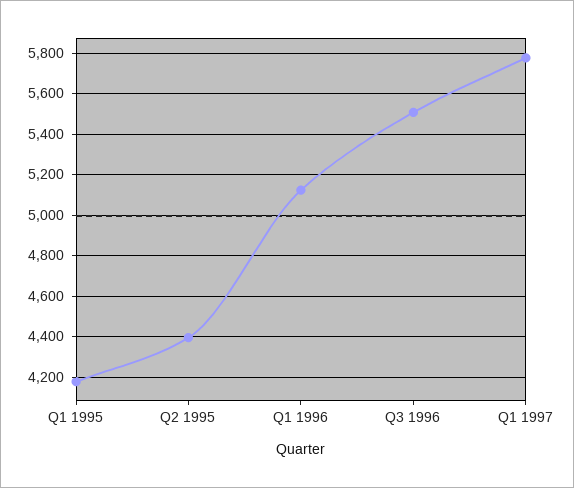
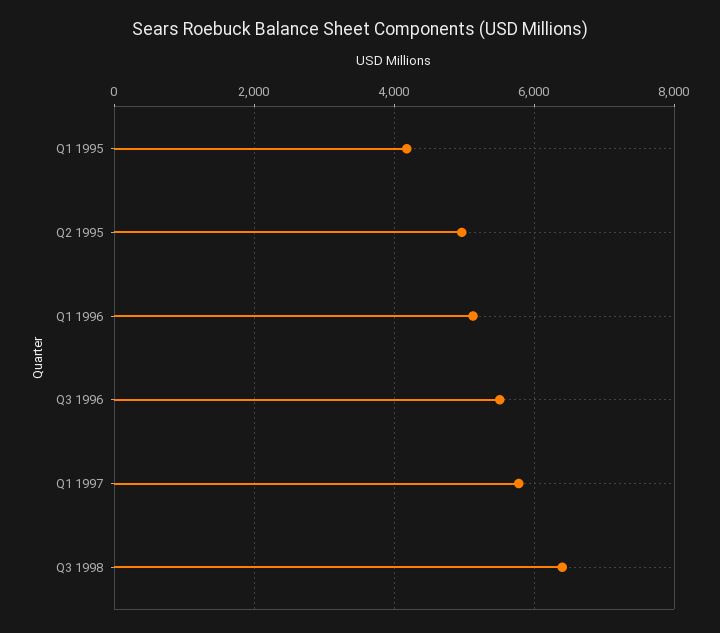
Q2 1995: 4400 -> 5000
Q3 1998: none -> 6400

